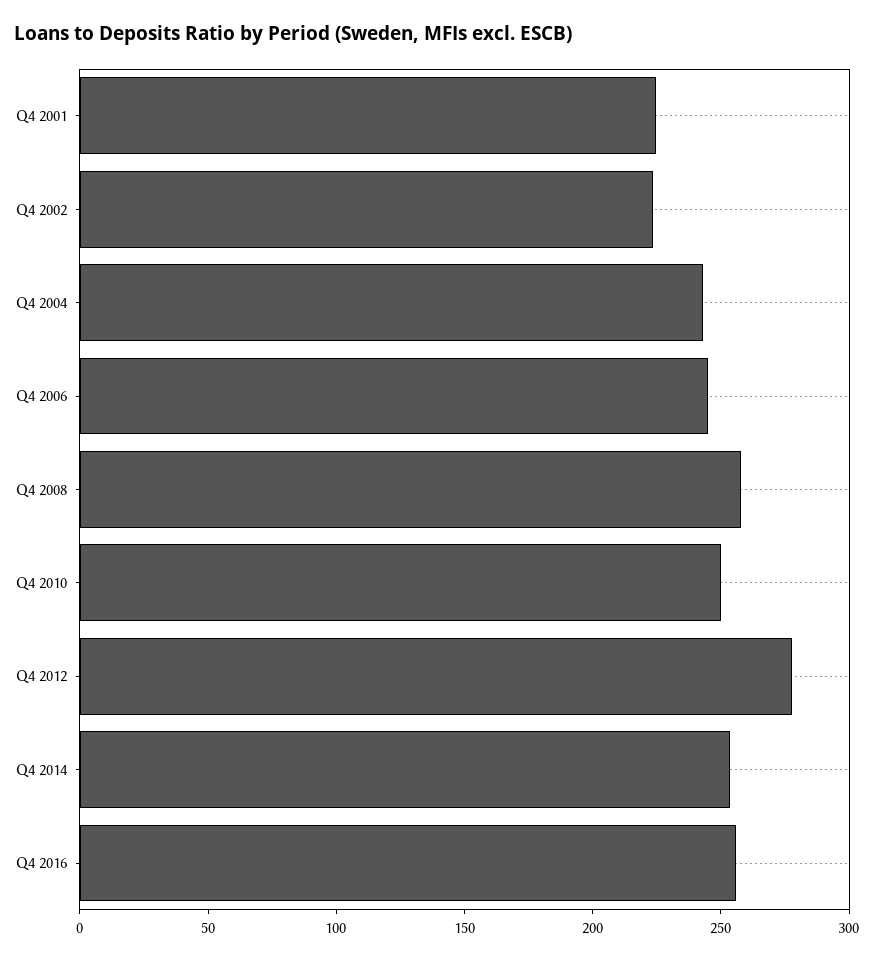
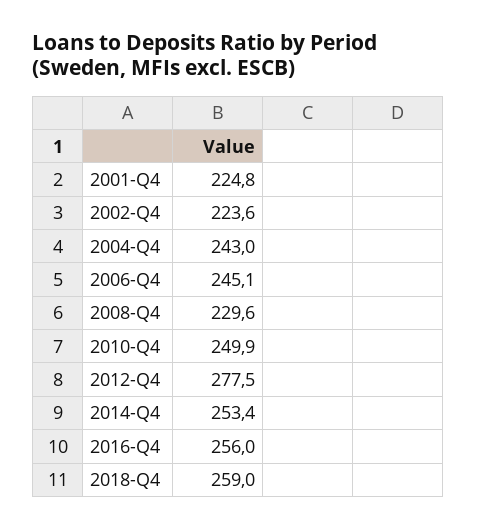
Q4 2008: 260 -> 229.6
2018-Q4: none -> 259

